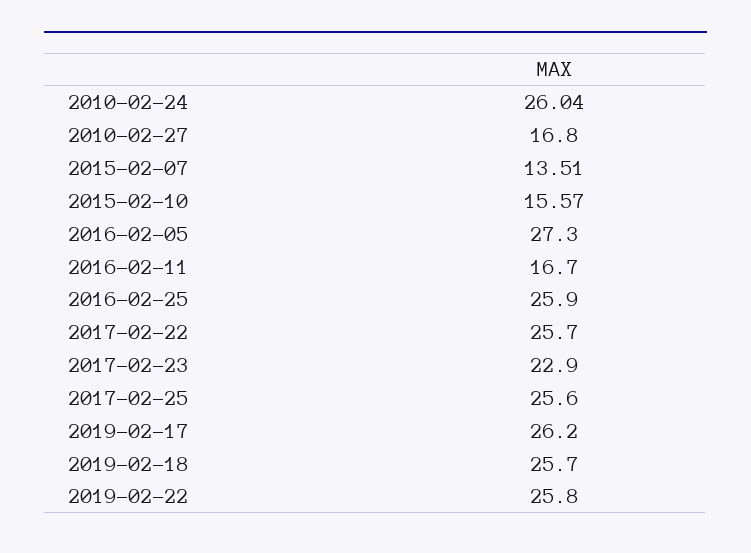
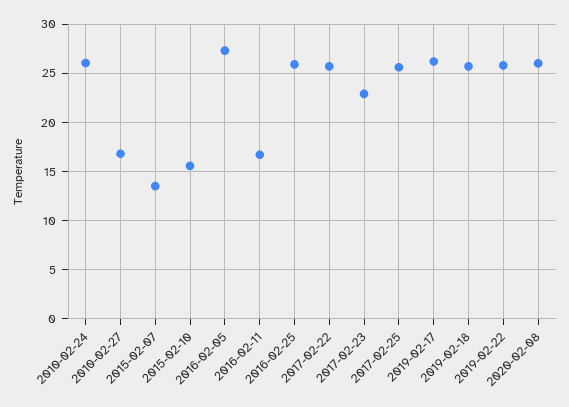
2020-02-08: none -> 26

